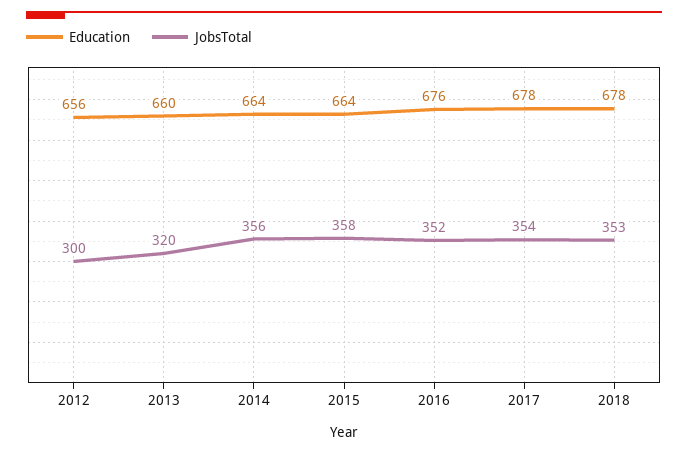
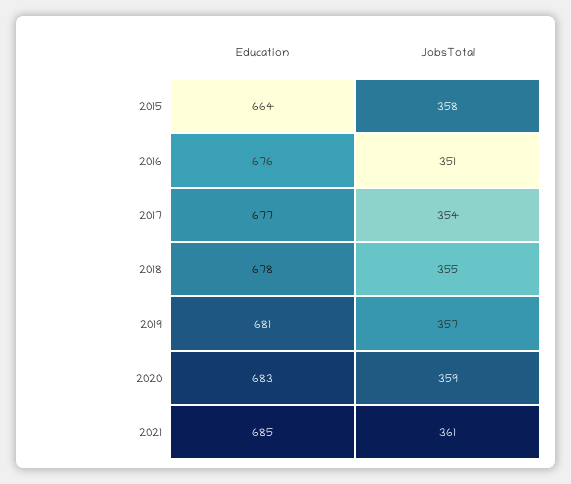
Education, 2012: 656 -> none
JobsTotal, 2012: 300 -> none
Education, 2013: 660 -> none
JobsTotal, 2013: 320 -> none
Education, 2014: 664 -> none
JobsTotal, 2014: 356 -> none
JobsTotal, 2016: 352 -> 351
Education, 2017: 678 -> 677
JobsTotal, 2018: 353 -> 355
Education, 2019: none -> 681
JobsTotal, 2019: none -> 357
Education, 2020: none -> 683
JobsTotal, 2020: none -> 359
Education, 2021: none -> 685
JobsTotal, 2021: none -> 361

